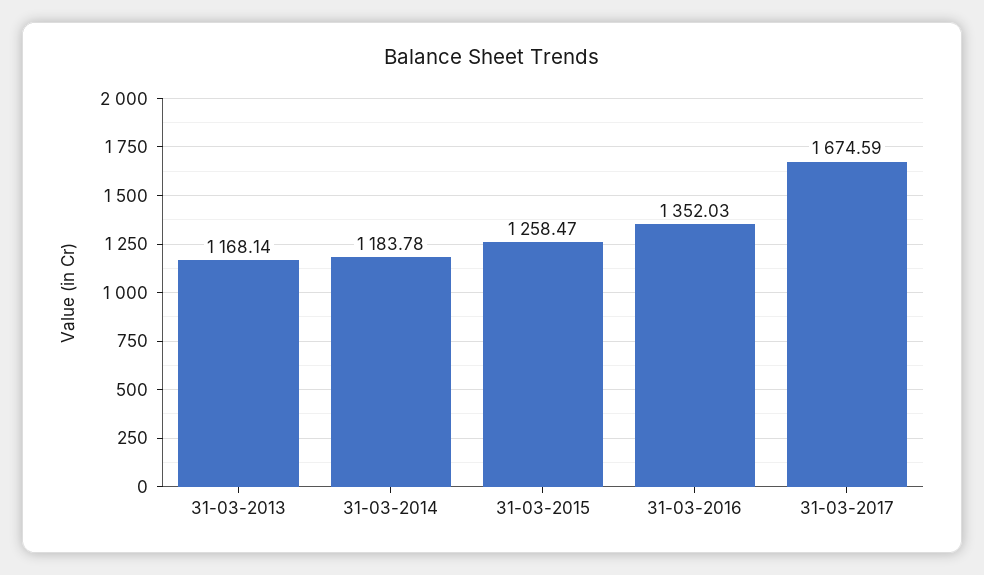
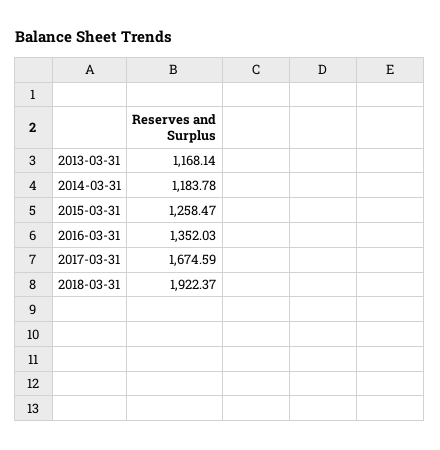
2018-03-31: none -> 1922.37

